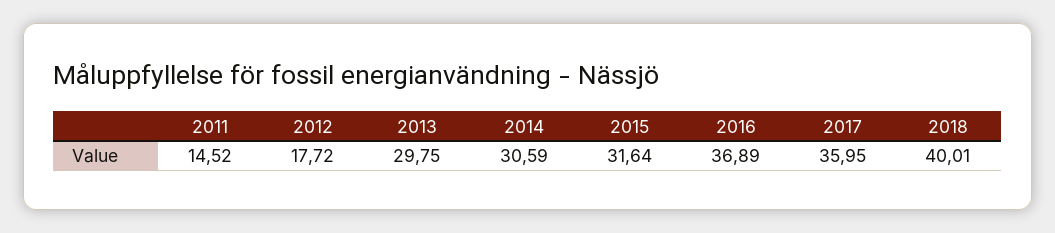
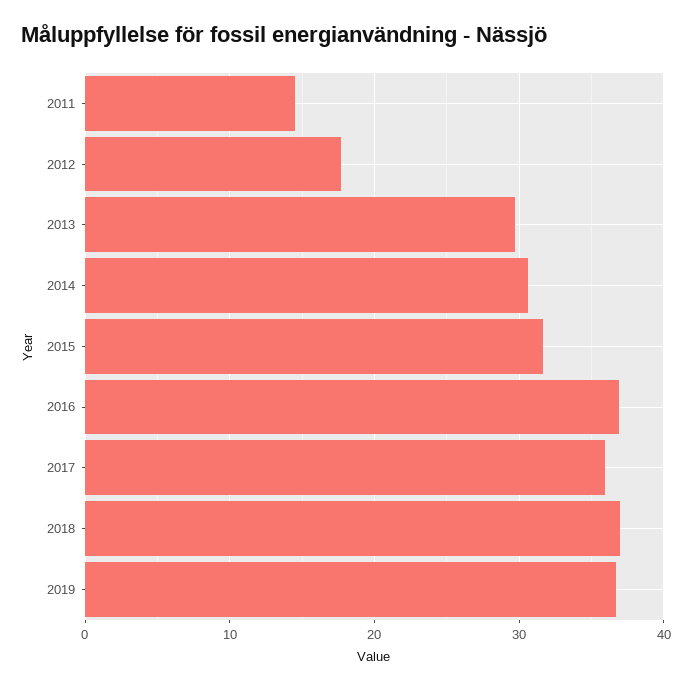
2018: 40.01 -> 37
2019: none -> 37

